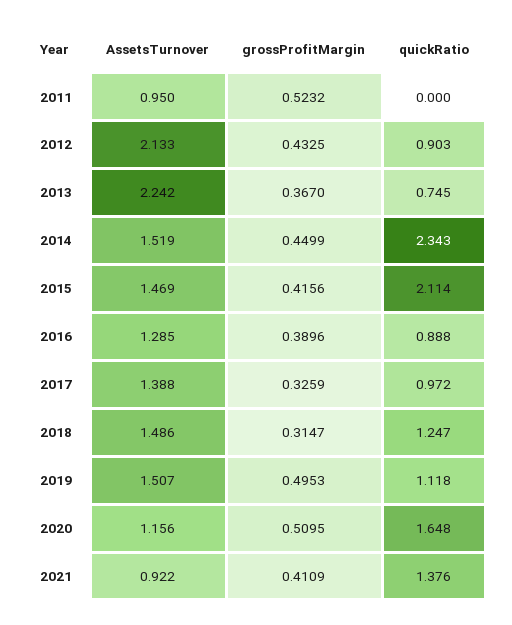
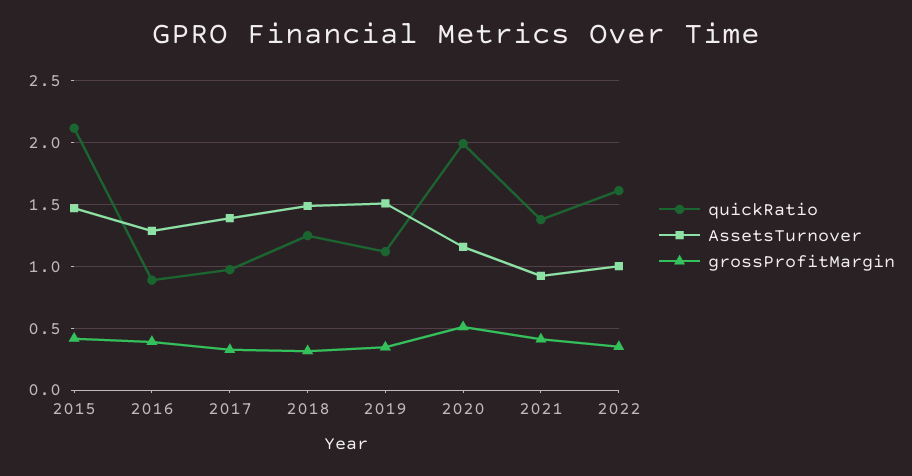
AssetsTurnover, 2011: 0.95 -> none
grossProfitMargin, 2011: 0.5232 -> none
quickRatio, 2011: 0 -> none
AssetsTurnover, 2012: 2.133 -> none
grossProfitMargin, 2012: 0.4325 -> none
quickRatio, 2012: 0.903 -> none
AssetsTurnover, 2013: 2.242 -> none
grossProfitMargin, 2013: 0.367 -> none
quickRatio, 2013: 0.745 -> none
AssetsTurnover, 2014: 1.519 -> none
grossProfitMargin, 2014: 0.4499 -> none
quickRatio, 2014: 2.343 -> none
grossProfitMargin, 2019: 0.4953 -> 0.35
quickRatio, 2020: 1.648 -> 2
quickRatio, 2022: none -> 1.6
AssetsTurnover, 2022: none -> 1
grossProfitMargin, 2022: none -> 0.35

